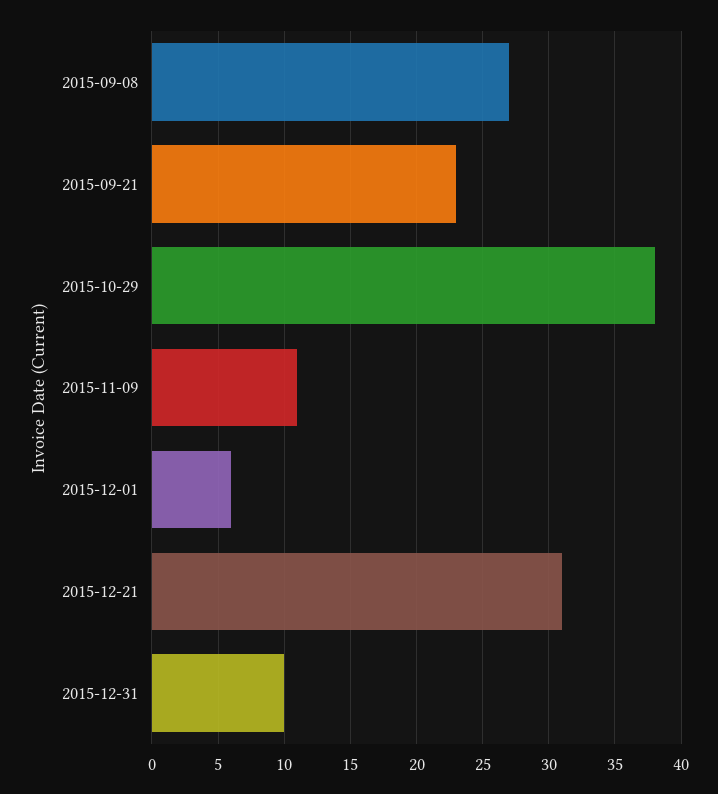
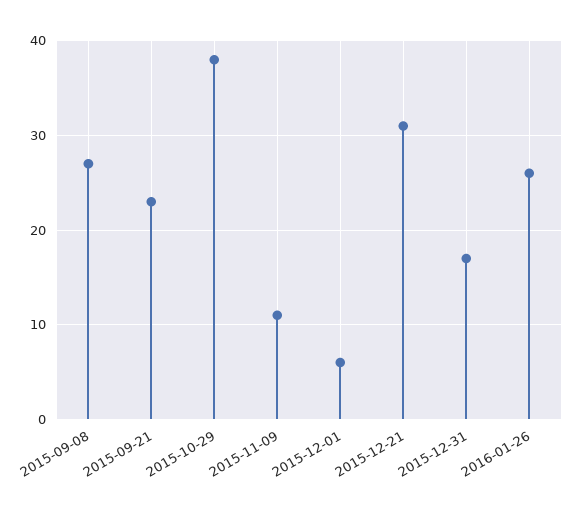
2015-12-31: 10 -> 17
2016-01-26: none -> 26

